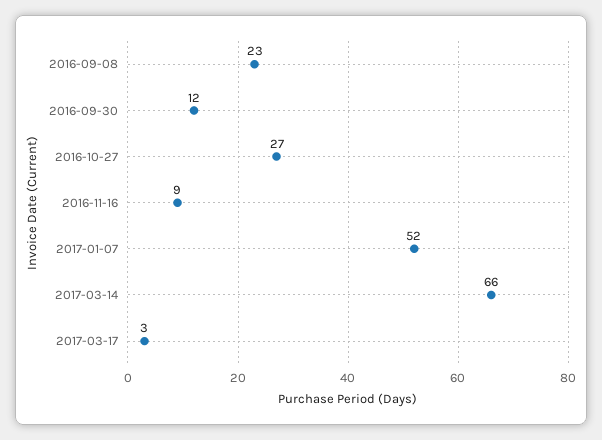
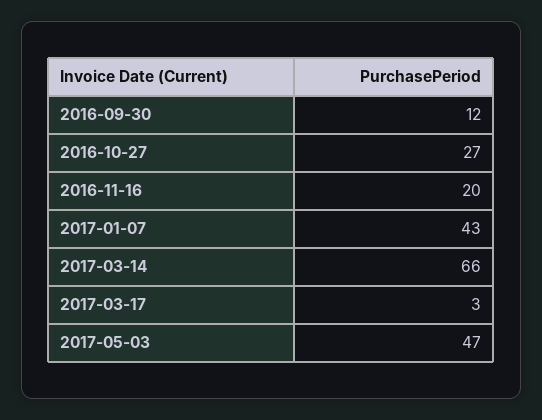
2016-09-08: 23 -> none
2016-11-16: 9 -> 20
2017-01-07: 52 -> 43
2017-05-03: none -> 47

